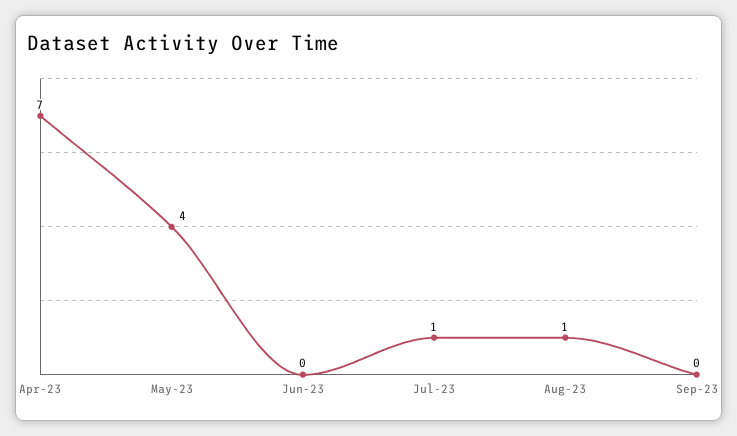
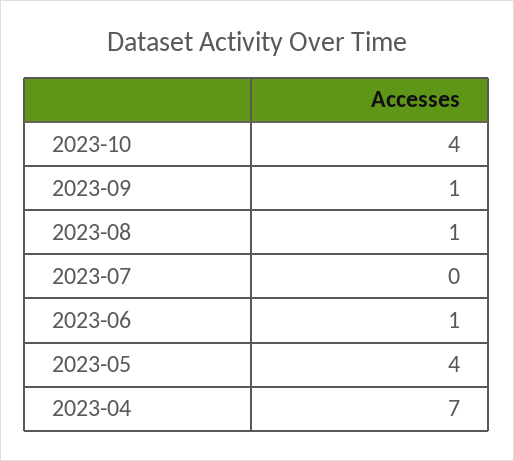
Jun-23: 0 -> 1
Jul-23: 1 -> 0
Sep-23: 0 -> 1
2023-10: none -> 4

